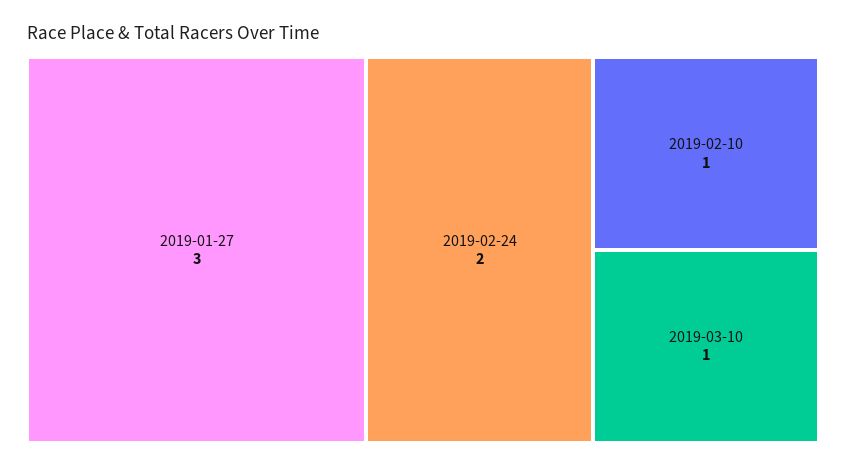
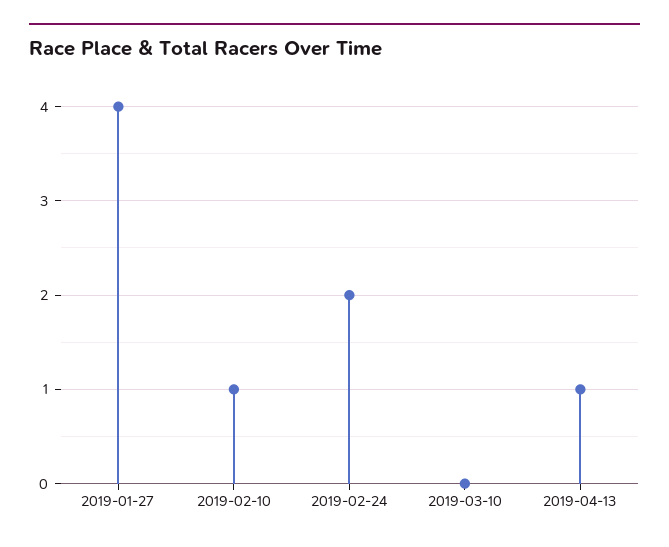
2019-01-27: 3 -> 4
2019-03-10: 1 -> 0
2019-04-13: none -> 1

